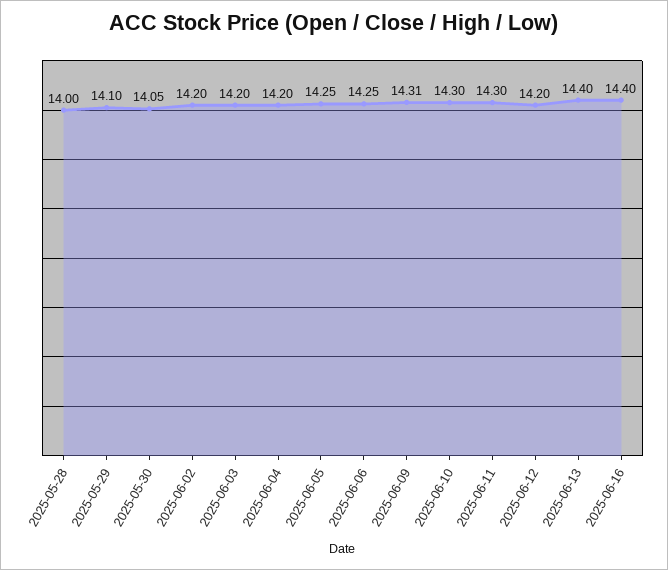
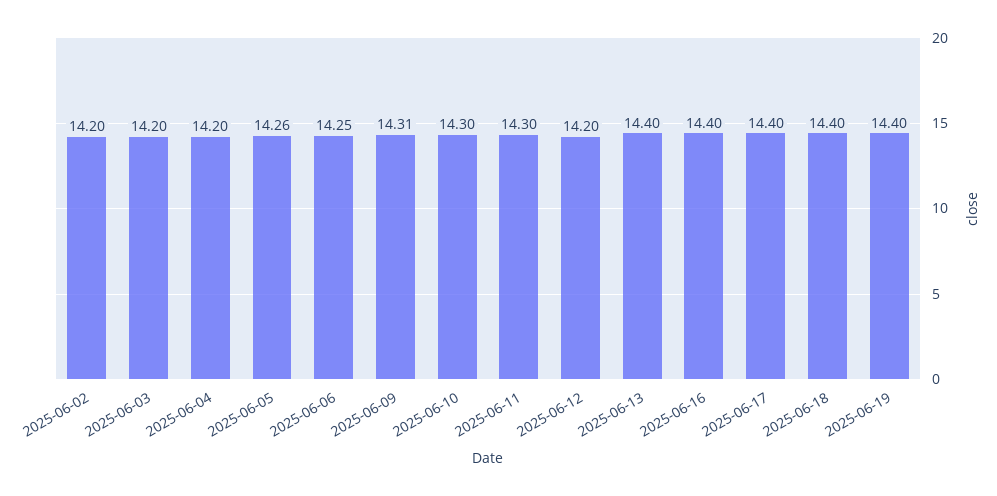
2025-05-28: 14 -> none
2025-05-29: 14.1 -> none
2025-05-30: 14.05 -> none
2025-06-05: 14.25 -> 14.26
2025-06-17: none -> 14.4
2025-06-18: none -> 14.4
2025-06-19: none -> 14.4

